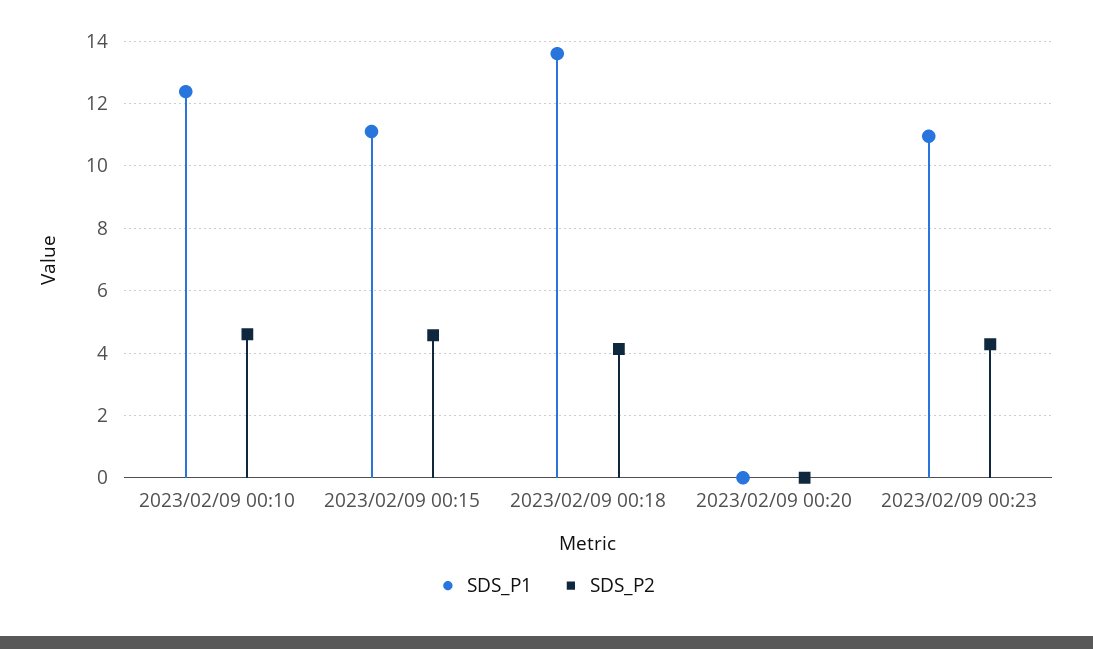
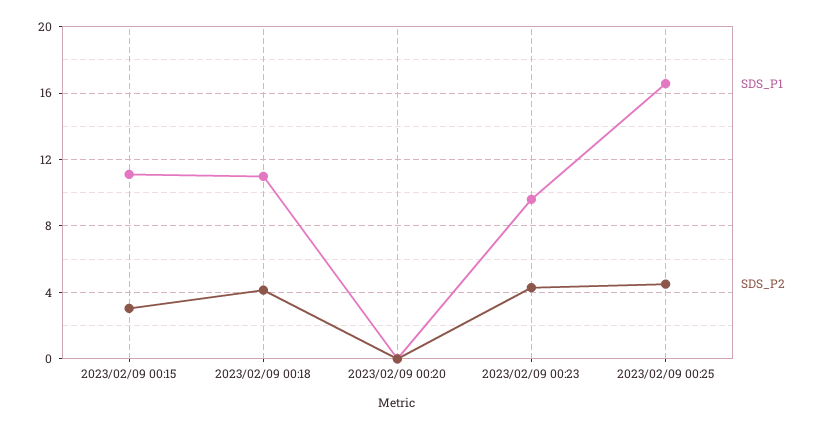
SDS_P1, 2023/02/09 00:10: 12.4 -> none
SDS_P2, 2023/02/09 00:10: 4.6 -> none
SDS_P2, 2023/02/09 00:15: 4.6 -> 3
SDS_P1, 2023/02/09 00:18: 13.6 -> 11
SDS_P1, 2023/02/09 00:23: 11 -> 9.5
SDS_P1, 2023/02/09 00:25: none -> 16.5
SDS_P2, 2023/02/09 00:25: none -> 4.5

